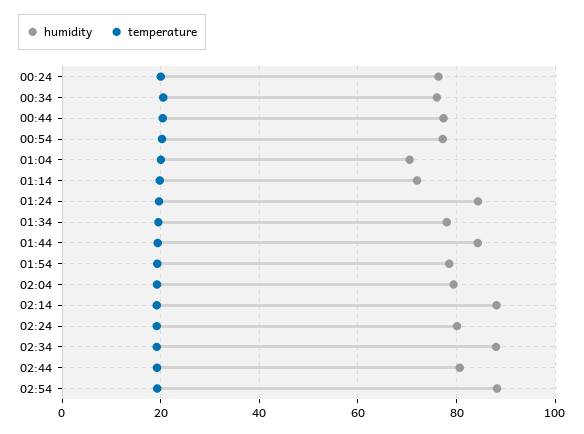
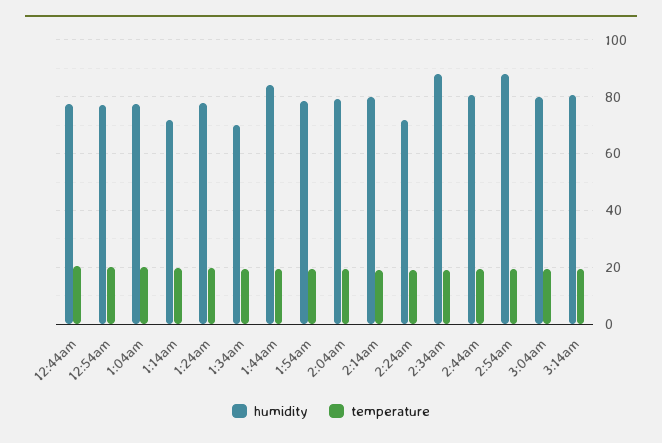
humidity, 00:24: 76 -> none
temperature, 00:24: 20 -> none
humidity, 00:34: 76 -> none
temperature, 00:34: 20 -> none
humidity, 01:04: 70 -> 77.5
humidity, 01:24: 84 -> 77.5
humidity, 01:34: 78 -> 70
humidity, 02:14: 88 -> 80
humidity, 02:24: 80 -> 72.5
humidity, 3:04am: none -> 80
temperature, 3:04am: none -> 20
humidity, 3:14am: none -> 80
temperature, 3:14am: none -> 20

